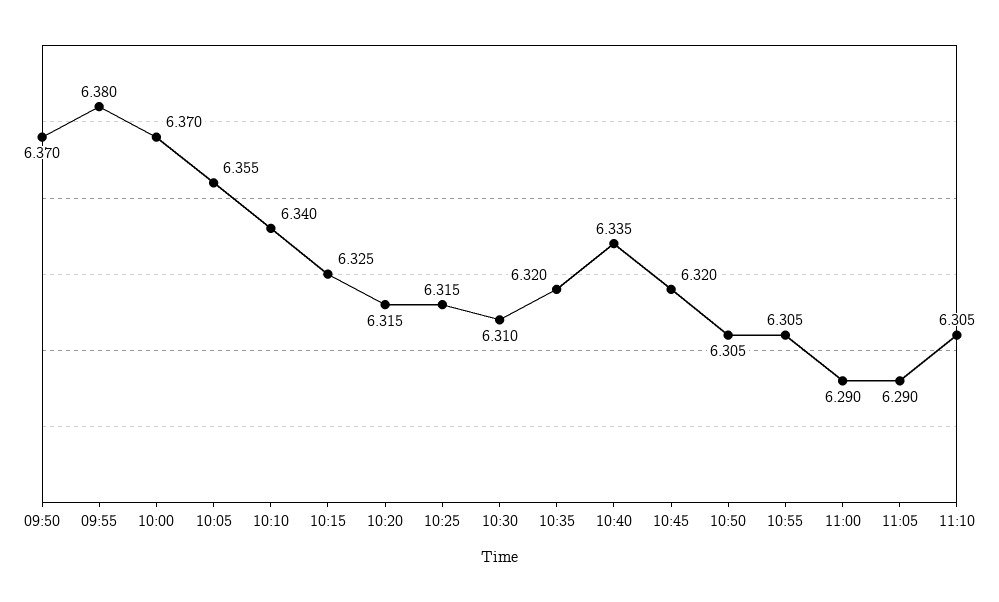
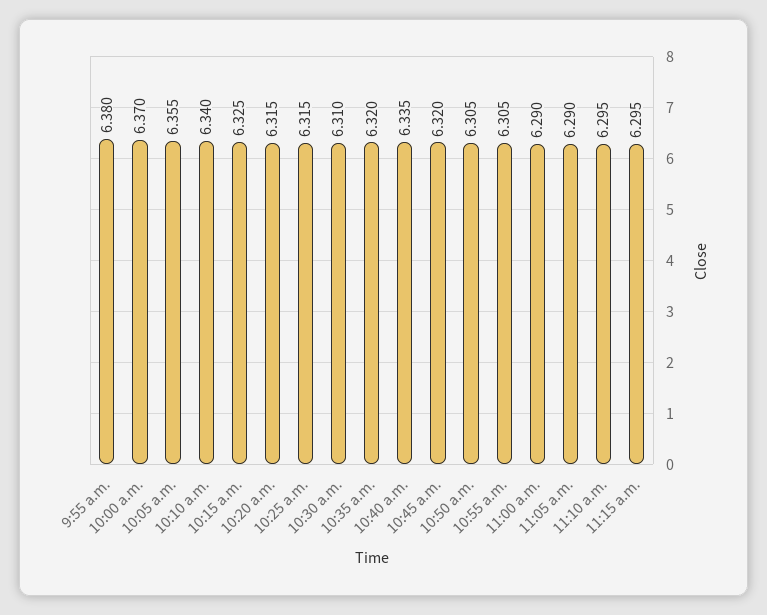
09:50: 6.37 -> none
11:10: 6.305 -> 6.295
11:15 a.m.: none -> 6.295

